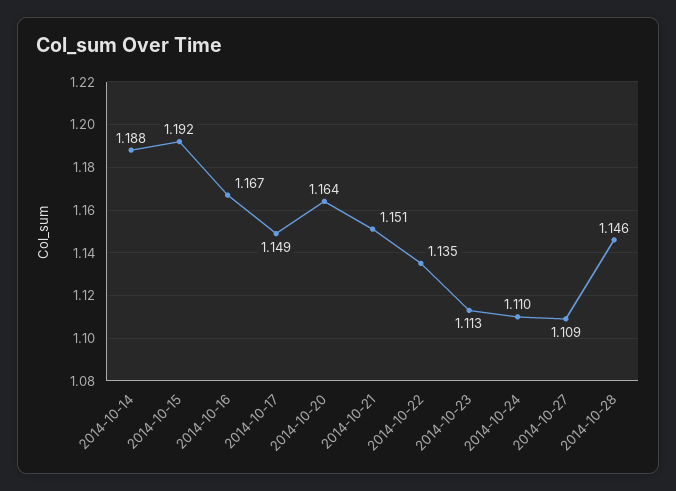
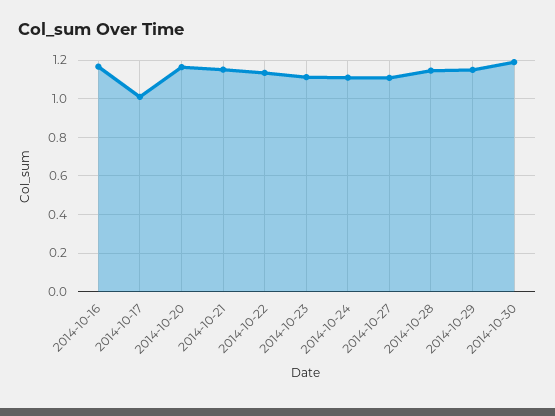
2014-10-14: 1.188 -> none
2014-10-15: 1.192 -> none
2014-10-17: 1.149 -> 1
2014-10-29: none -> 1.15
2014-10-30: none -> 1.2

